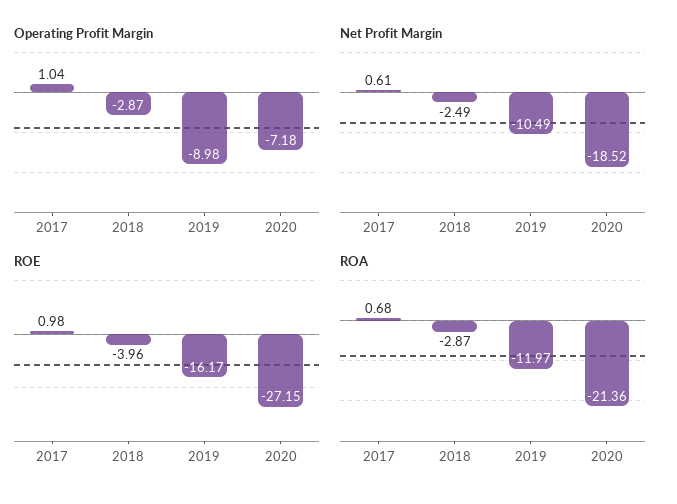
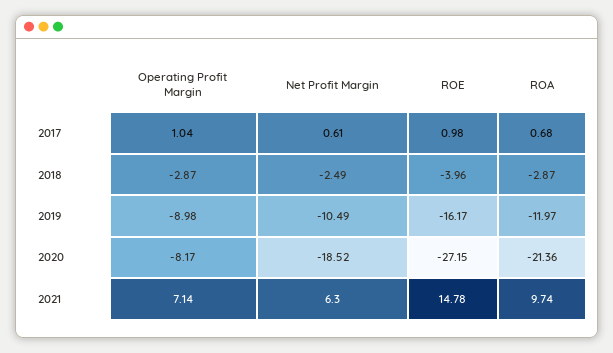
Operating Profit Margin, 2020: -7.18 -> -8.17
Operating Profit Margin, 2021: none -> 7.14
Net Profit Margin, 2021: none -> 6.3
ROE, 2021: none -> 14.78
ROA, 2021: none -> 9.74

